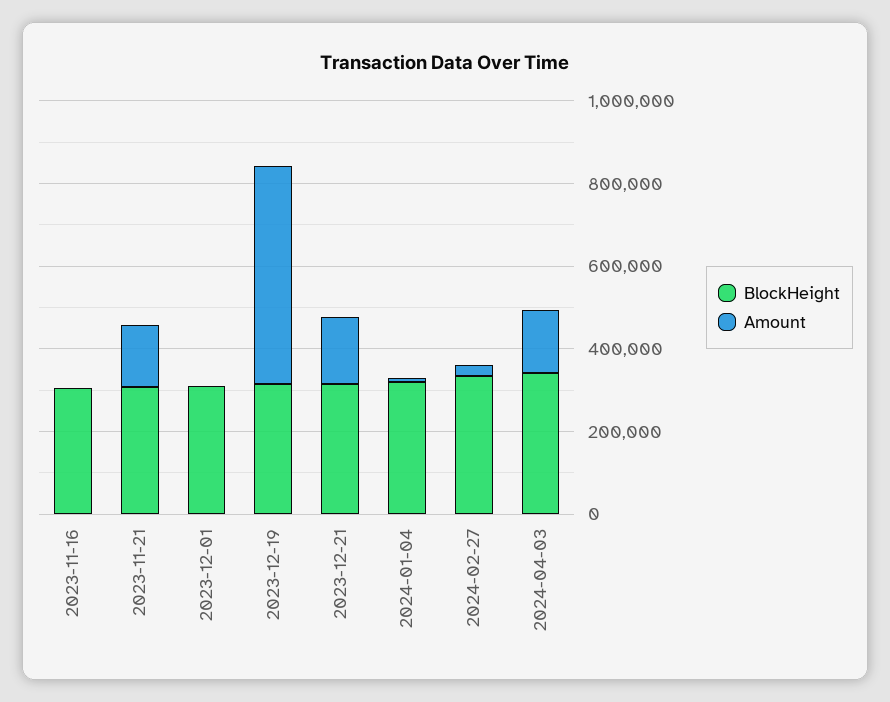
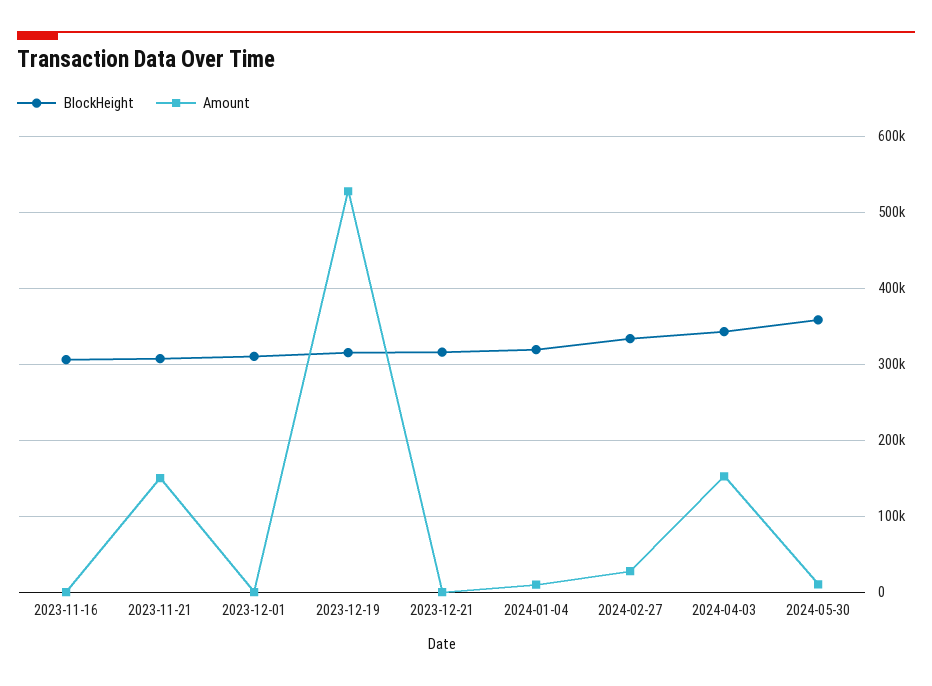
Amount, 2023-12-21: 150000 -> 0
BlockHeight, 2024-05-30: none -> 360000
Amount, 2024-05-30: none -> 10000

